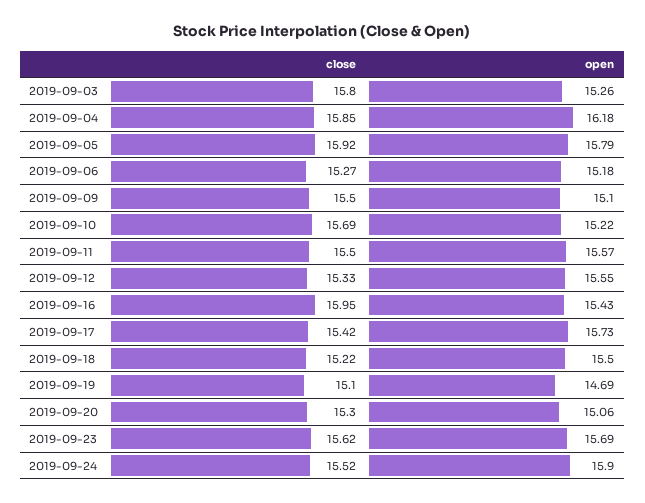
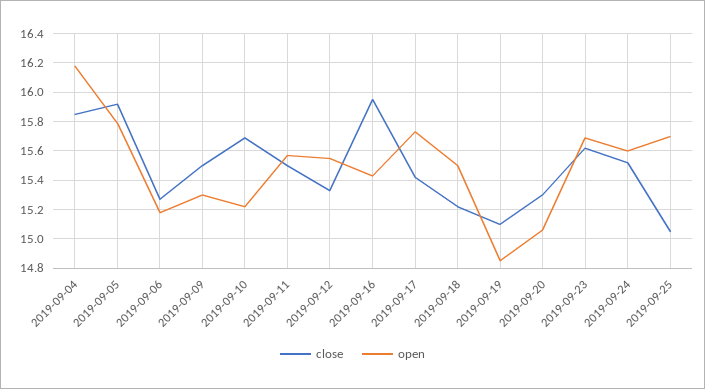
close, 2019-09-03: 15.8 -> none
open, 2019-09-03: 15.26 -> none
open, 2019-09-09: 15.1 -> 15.3
open, 2019-09-19: 14.69 -> 14.85
open, 2019-09-24: 15.9 -> 15.6
close, 2019-09-25: none -> 15.05
open, 2019-09-25: none -> 15.7

